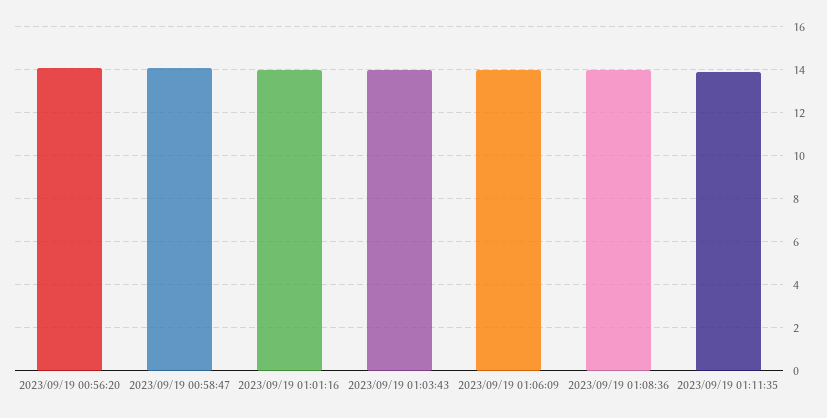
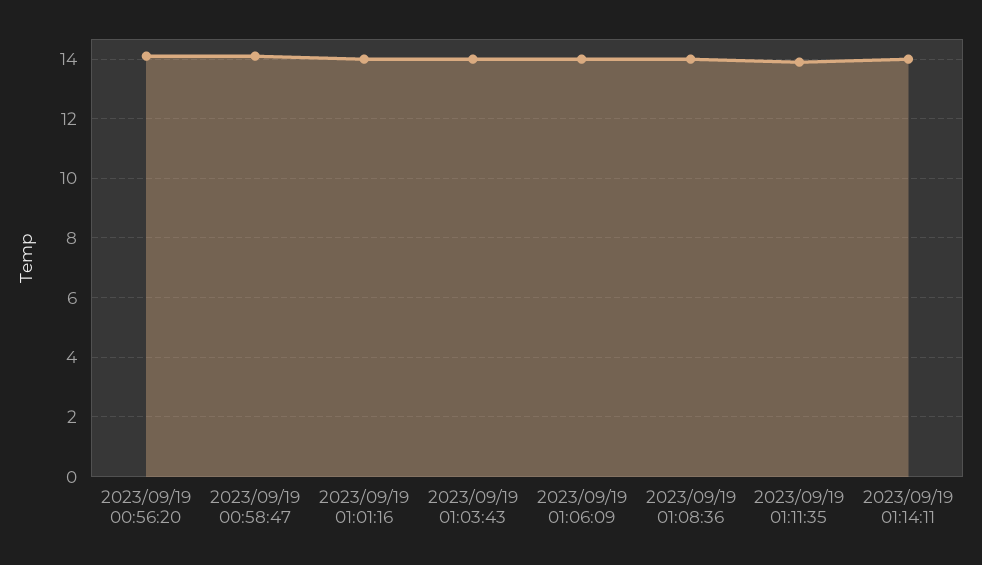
2023/09/19 01:14:11: none -> 14

